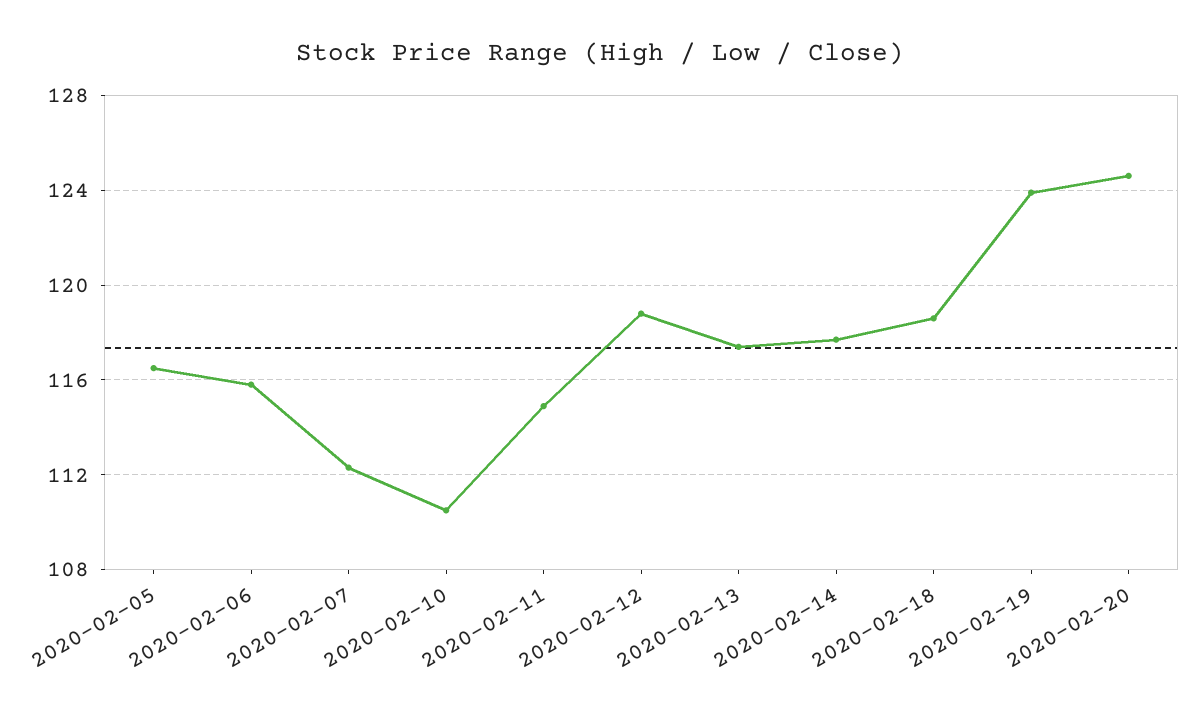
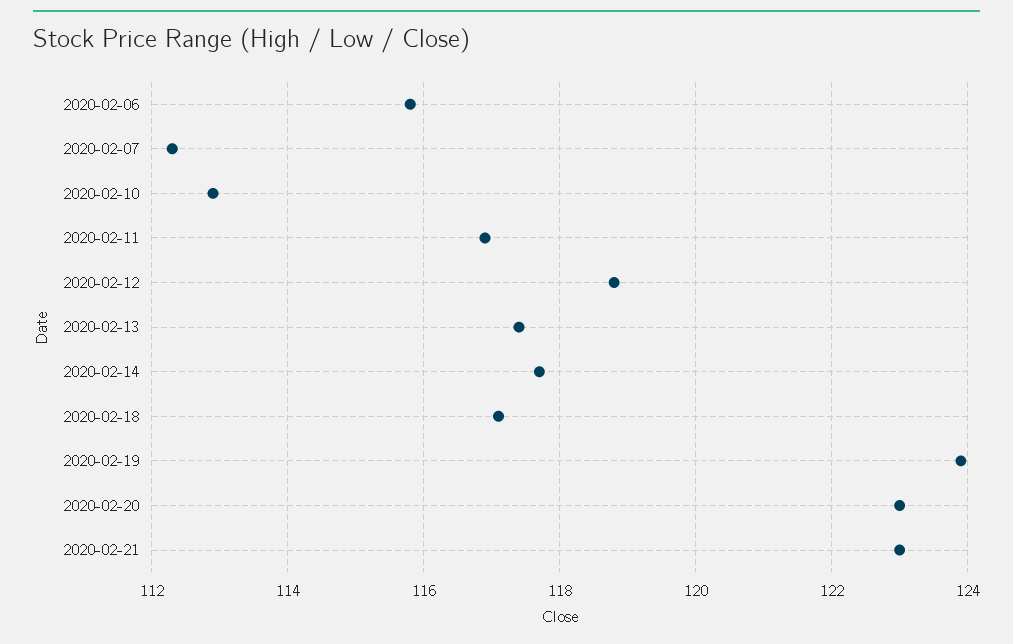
2020-02-05: 116.5 -> none
2020-02-10: 110.5 -> 113
2020-02-11: 115 -> 117
2020-02-18: 118.5 -> 117
2020-02-20: 124.5 -> 123
2020-02-21: none -> 123

